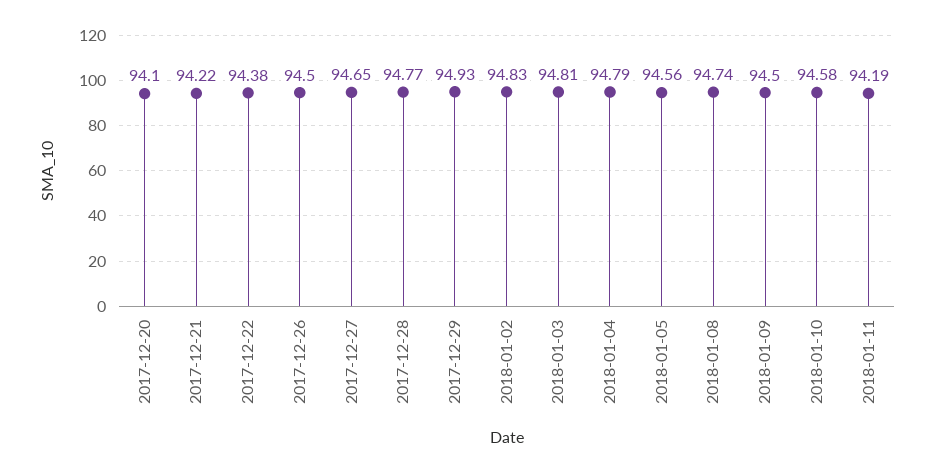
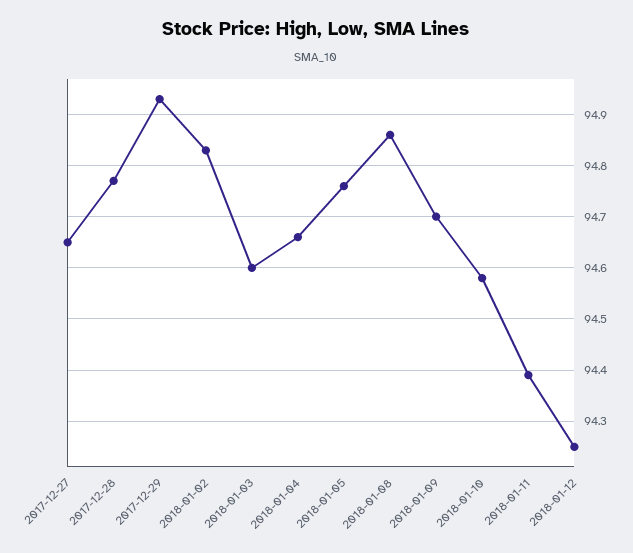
2017-12-20: 94.1 -> none
2017-12-21: 94.22 -> none
2017-12-22: 94.38 -> none
2017-12-26: 94.5 -> none
2018-01-03: 94.81 -> 94.6
2018-01-04: 94.79 -> 94.65
2018-01-05: 94.56 -> 94.75
2018-01-08: 94.74 -> 94.85
2018-01-09: 94.5 -> 94.7
2018-01-11: 94.19 -> 94.4
2018-01-12: none -> 94.25

